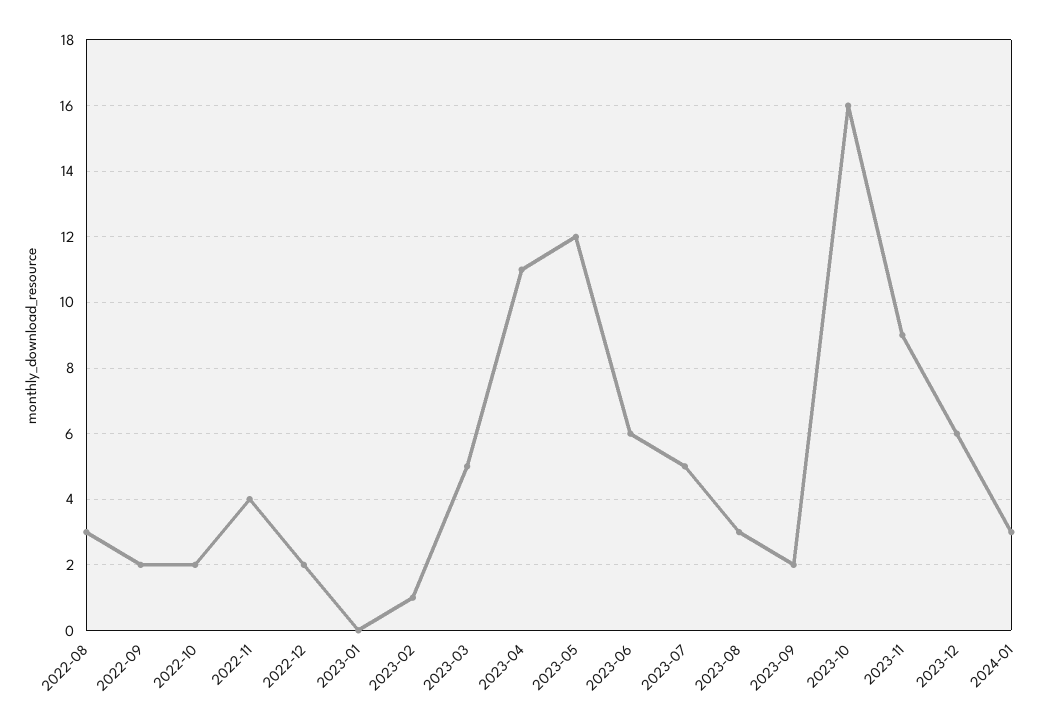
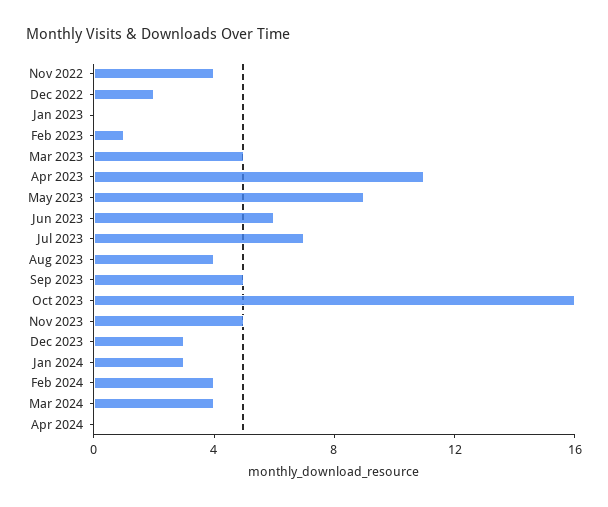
2022-08: 3 -> none
2022-09: 2 -> none
2022-10: 2 -> none
2023-05: 12 -> 9
2023-07: 5 -> 7
2023-08: 3 -> 4
2023-09: 2 -> 5
2023-11: 9 -> 5
2023-12: 6 -> 3
Feb 2024: none -> 4
Mar 2024: none -> 4
Apr 2024: none -> 0

